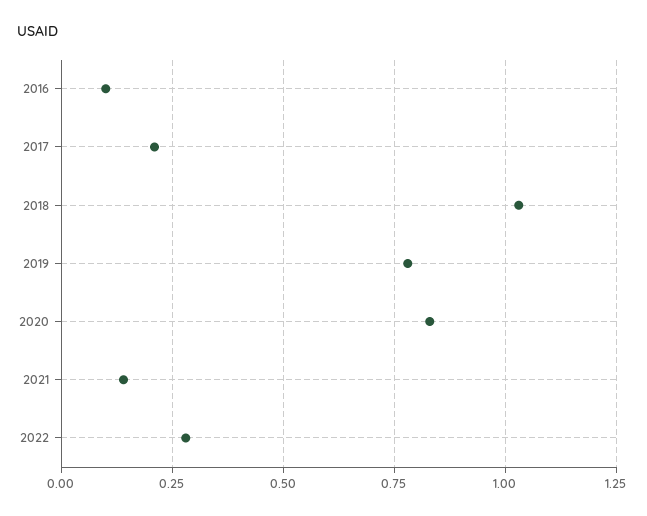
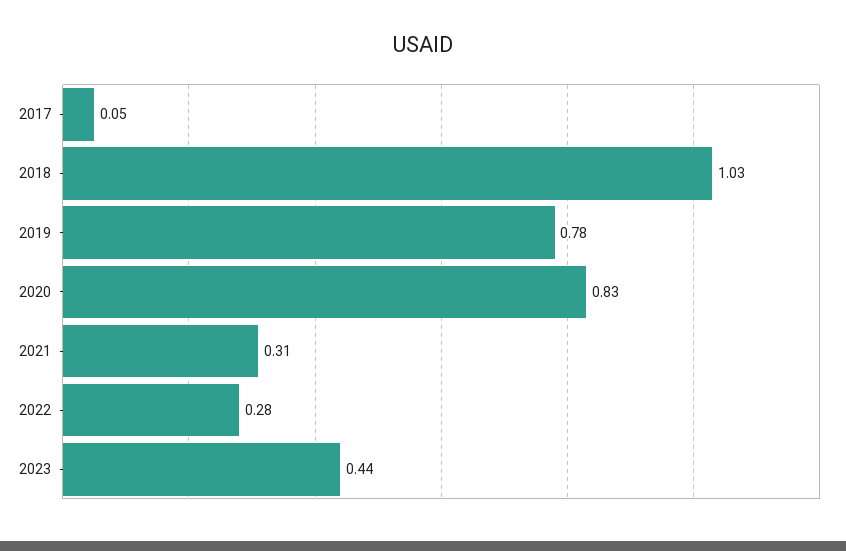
2016: 0.1 -> none
2017: 0.2 -> 0.05
2021: 0.15 -> 0.31
2023: none -> 0.44

